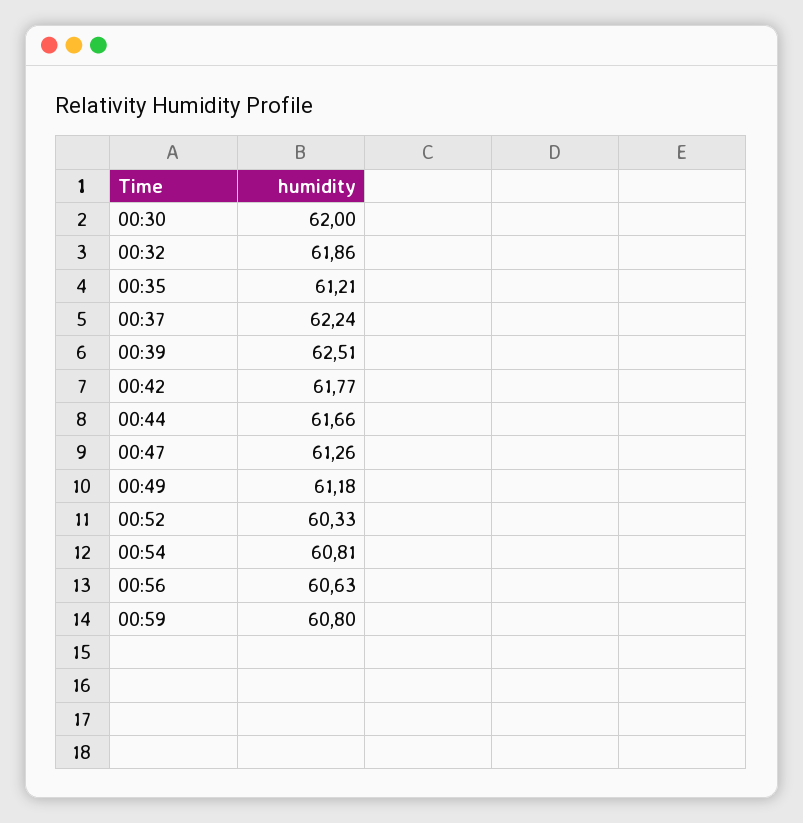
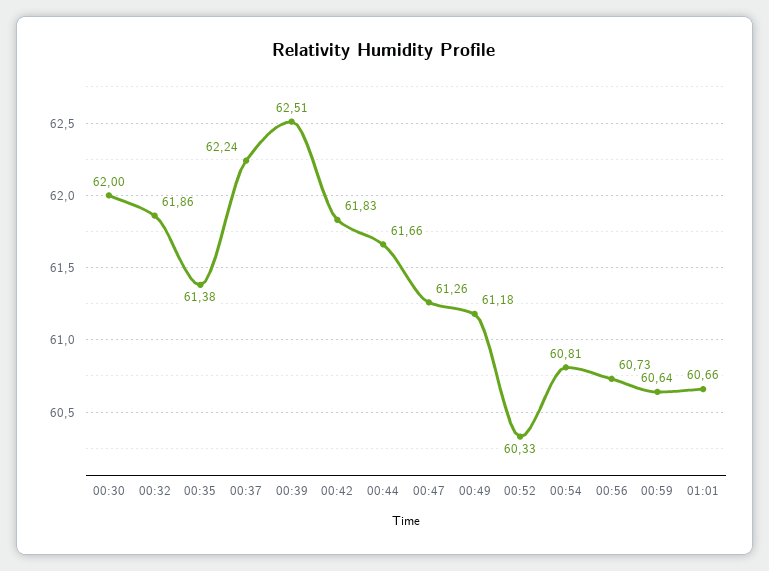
00:35: 61.21 -> 61.38
00:42: 61.77 -> 61.83
00:56: 60.63 -> 60.73
00:59: 60.8 -> 60.64
01:01: none -> 60.66

